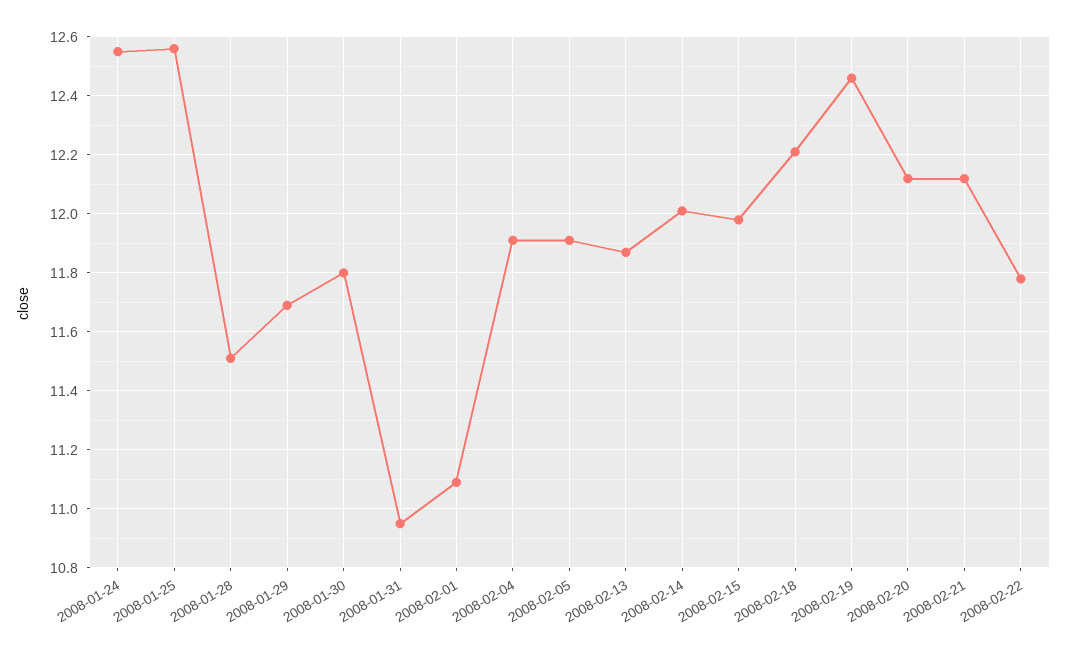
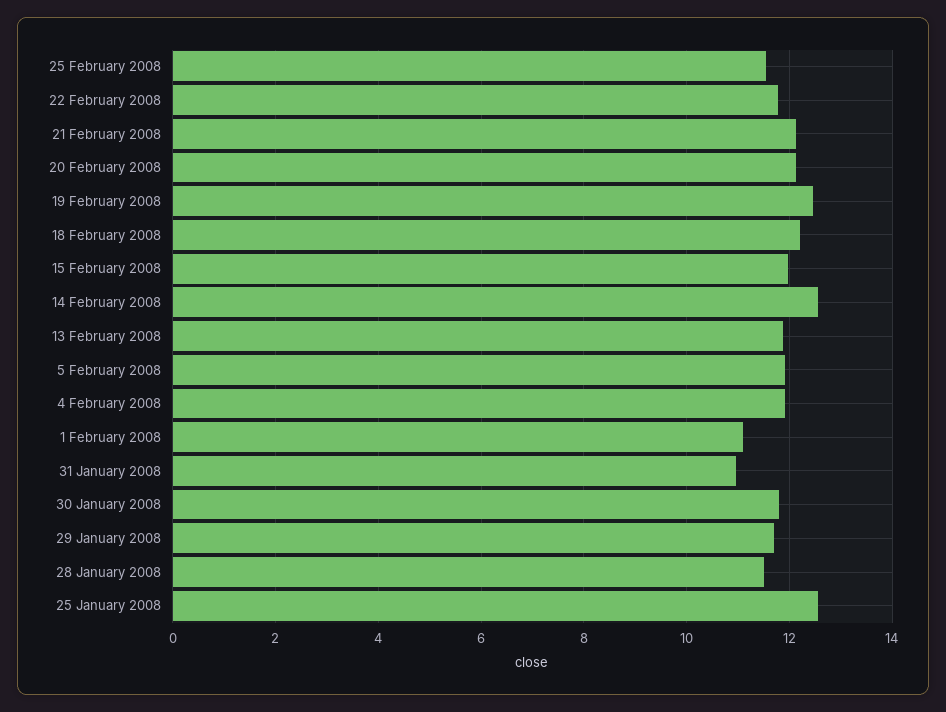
2008-01-24: 12.55 -> none
2008-02-14: 12 -> 12.6
25 February 2008: none -> 11.6

